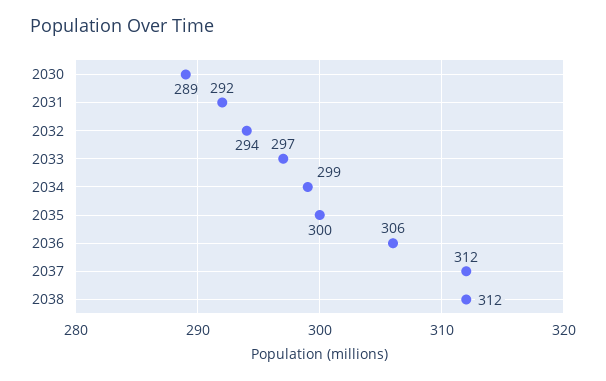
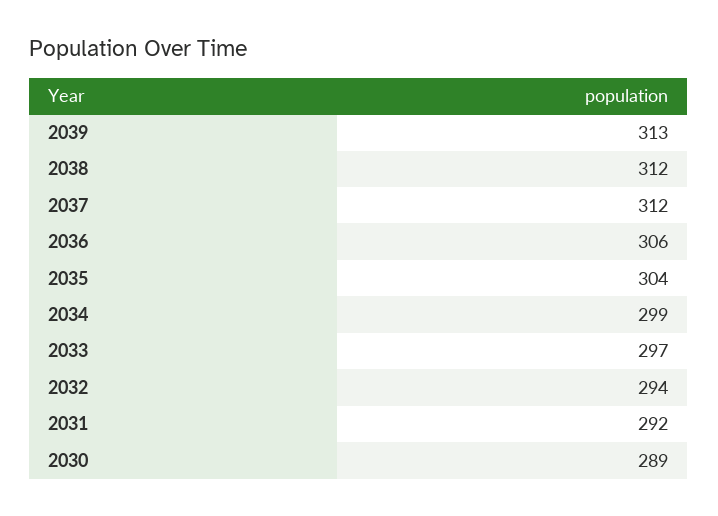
2035: 300 -> 304
2039: none -> 313

